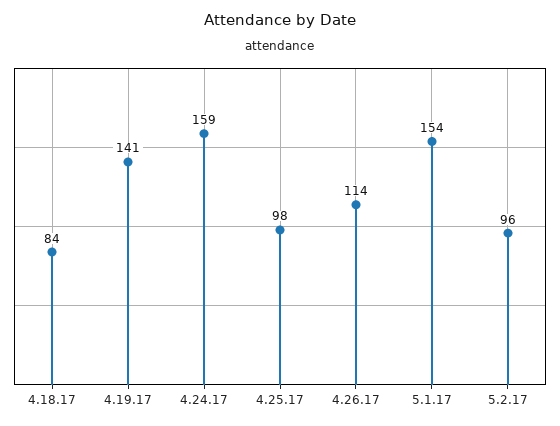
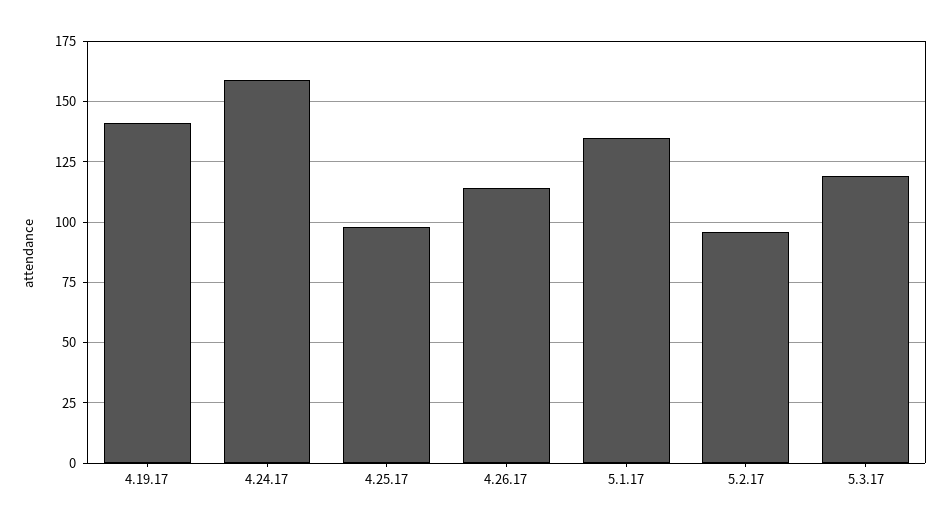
4.18.17: 84 -> none
5.1.17: 154 -> 135
5.3.17: none -> 120

